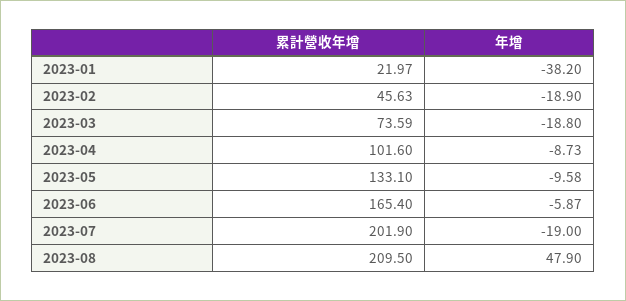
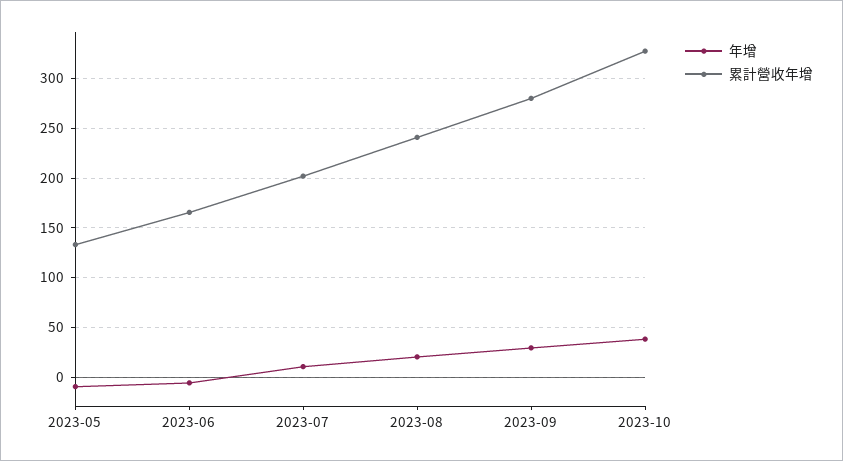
累計營收年增, 2023-01: 21.97 -> none
年增, 2023-01: -38.2 -> none
累計營收年增, 2023-02: 45.63 -> none
年增, 2023-02: -18.9 -> none
累計營收年增, 2023-03: 73.59 -> none
年增, 2023-03: -18.8 -> none
累計營收年增, 2023-04: 101.6 -> none
年增, 2023-04: -8.73 -> none
年增, 2023-07: -19 -> 10
累計營收年增, 2023-08: 209.5 -> 240
年增, 2023-08: 47.9 -> 20
年增, 2023-09: none -> 30
累計營收年增, 2023-09: none -> 280
年增, 2023-10: none -> 40
累計營收年增, 2023-10: none -> 330

